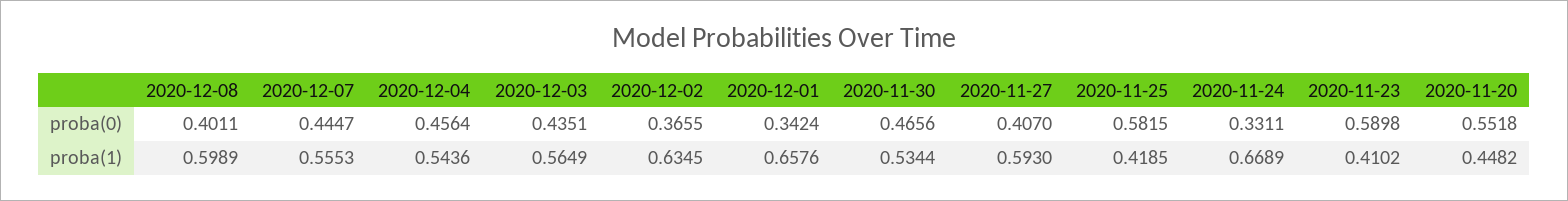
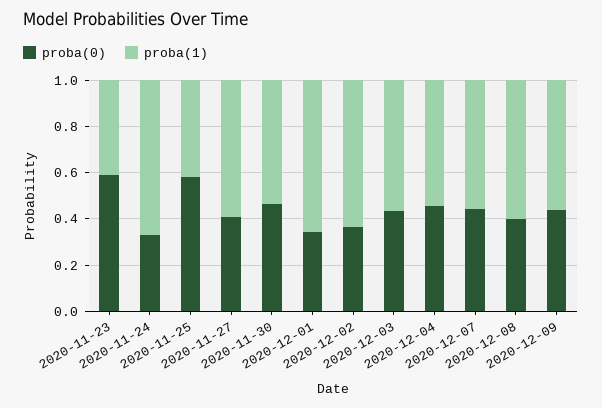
proba(0), 2020-11-20: 0.5518 -> none
proba(1), 2020-11-20: 0.4482 -> none
proba(0), 2020-12-09: none -> 0.45
proba(1), 2020-12-09: none -> 0.55

